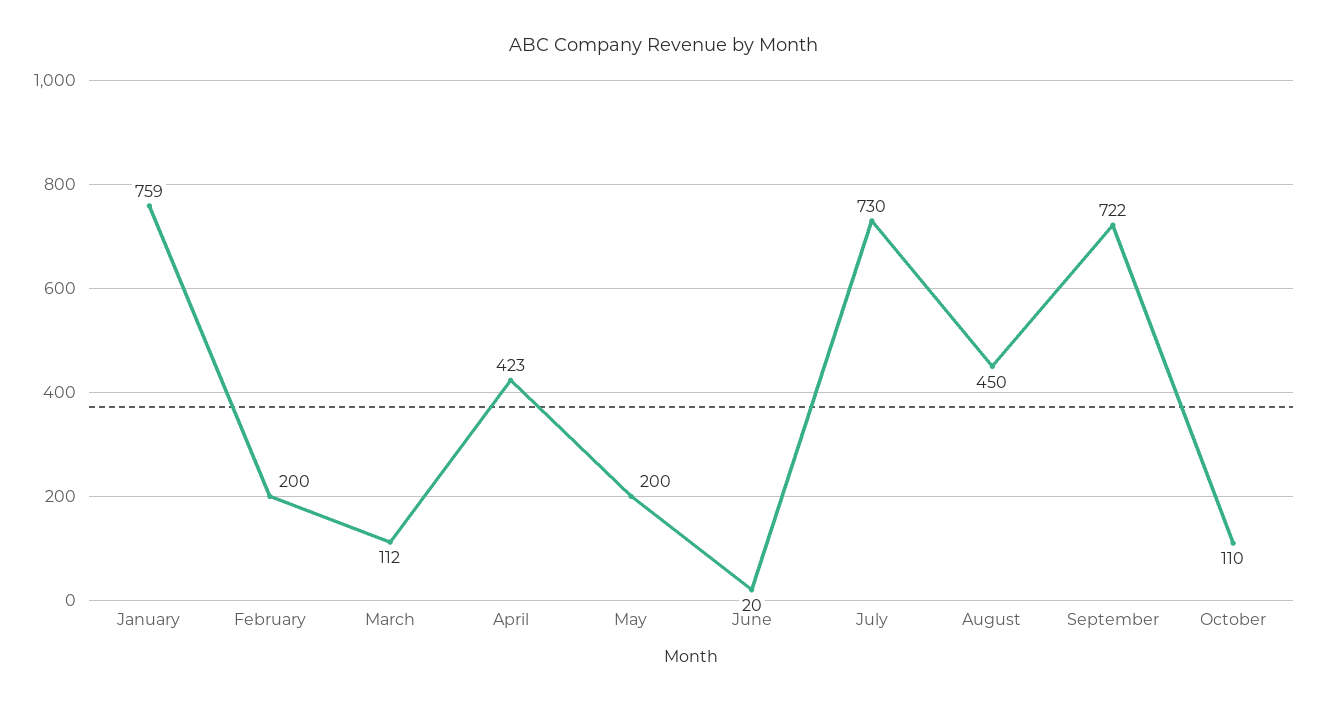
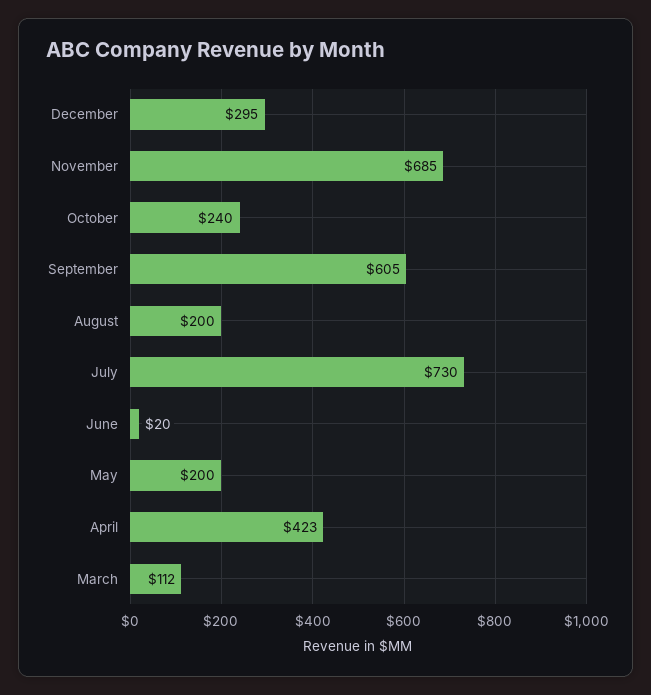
January: 759 -> none
February: 200 -> none
August: 450 -> 200
September: 722 -> 605
October: 110 -> 240
December: none -> 295
November: none -> 685

